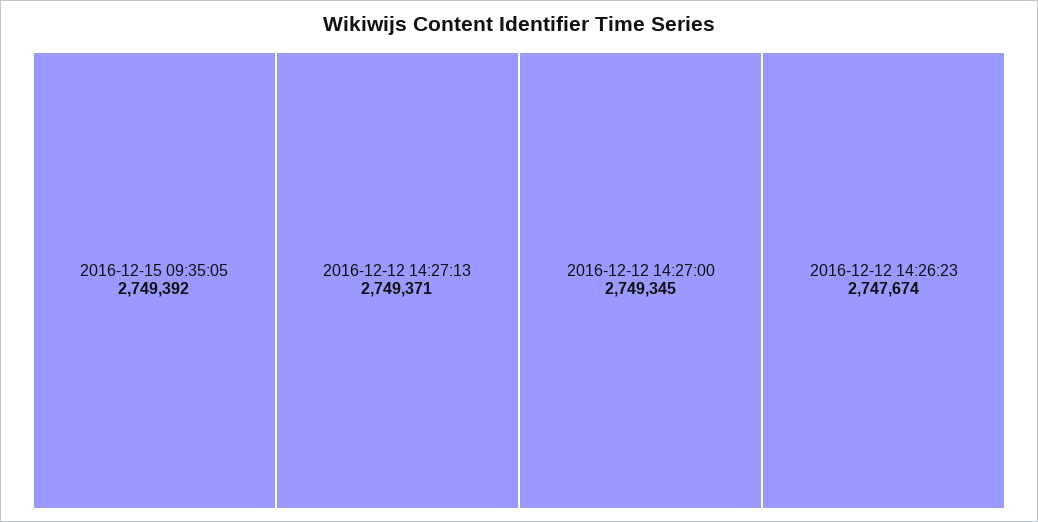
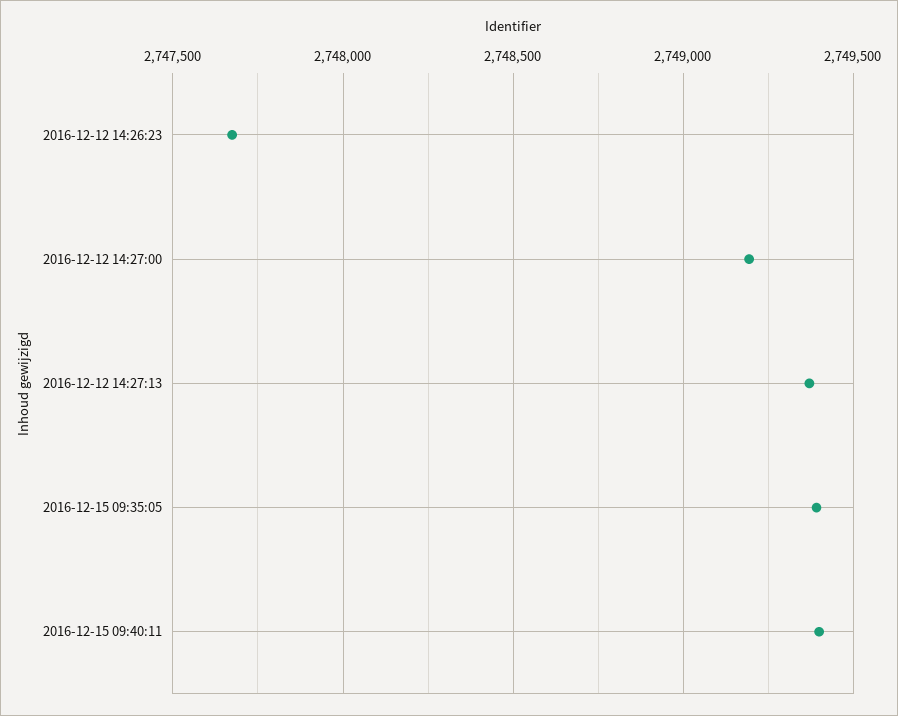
2016-12-12 14:27:00: 2749345 -> 2749200
2016-12-15 09:40:11: none -> 2749400

